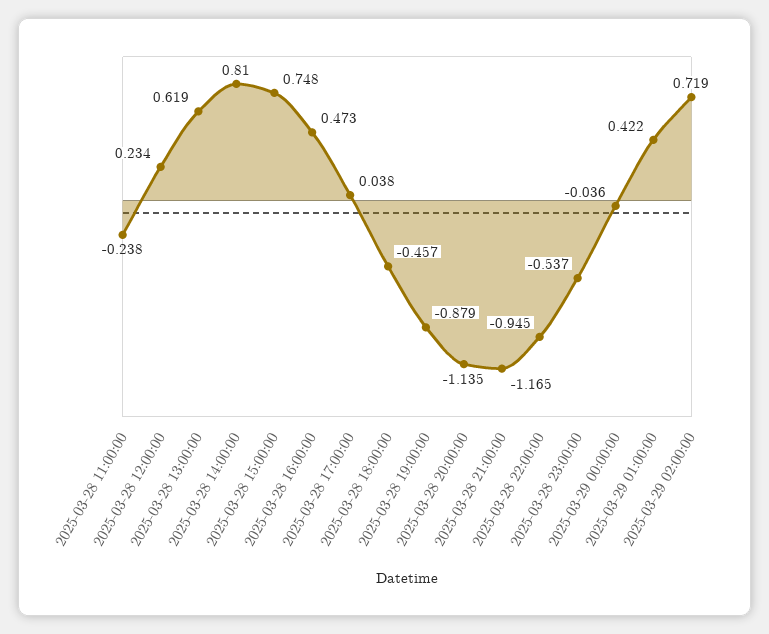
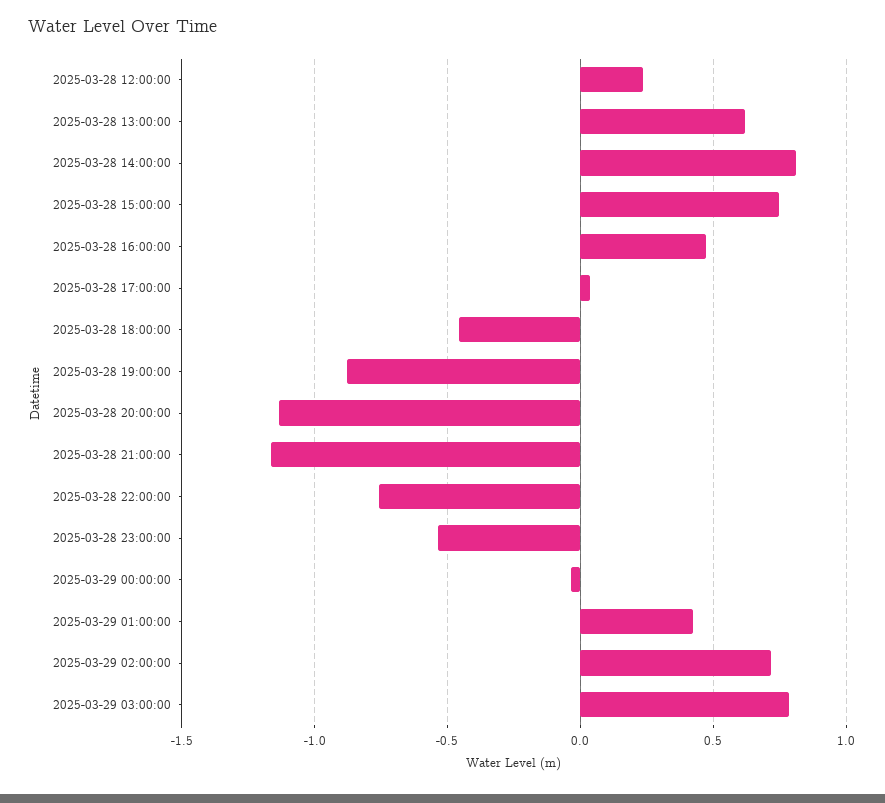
2025-03-28 11:00:00: -0.238 -> none
2025-03-28 22:00:00: -0.945 -> -0.75
2025-03-29 03:00:00: none -> 0.8

